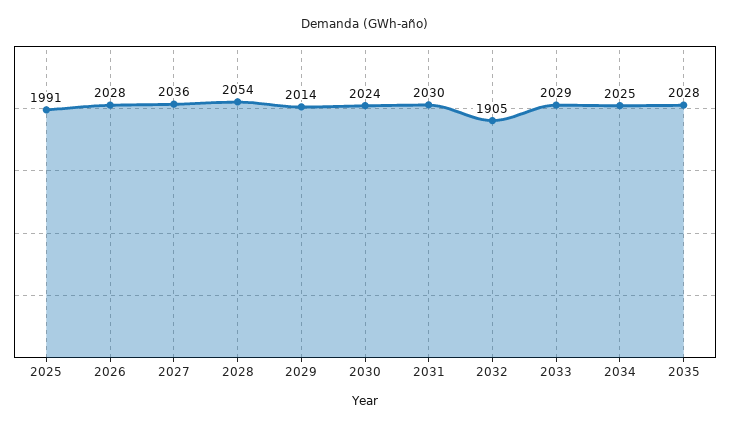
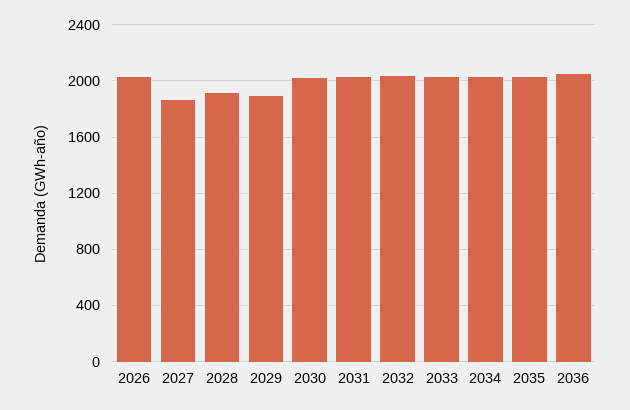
2025: 1991 -> none
2027: 2036 -> 1850
2028: 2054 -> 1900
2029: 2014 -> 1900
2032: 1905 -> 2050
2036: none -> 2050

